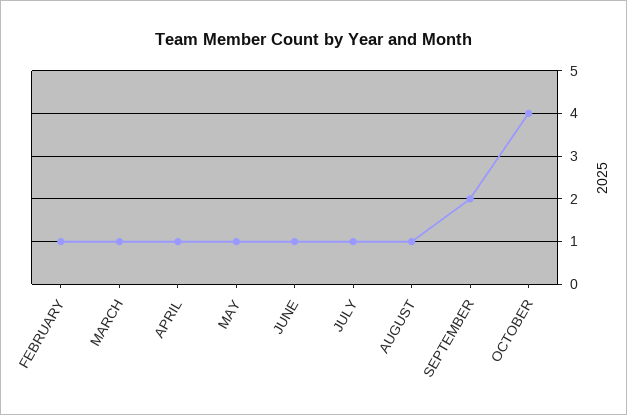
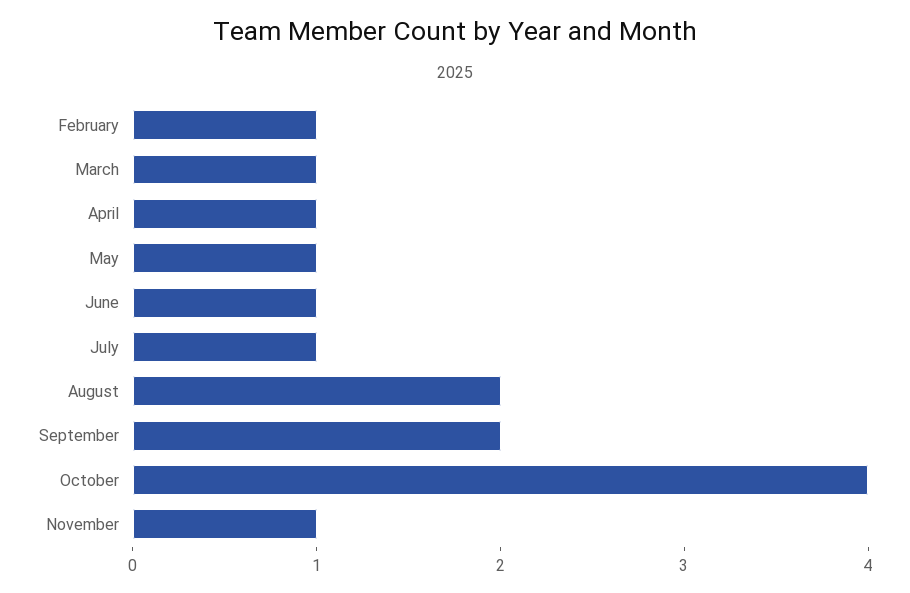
AUGUST: 1 -> 2
November: none -> 1

